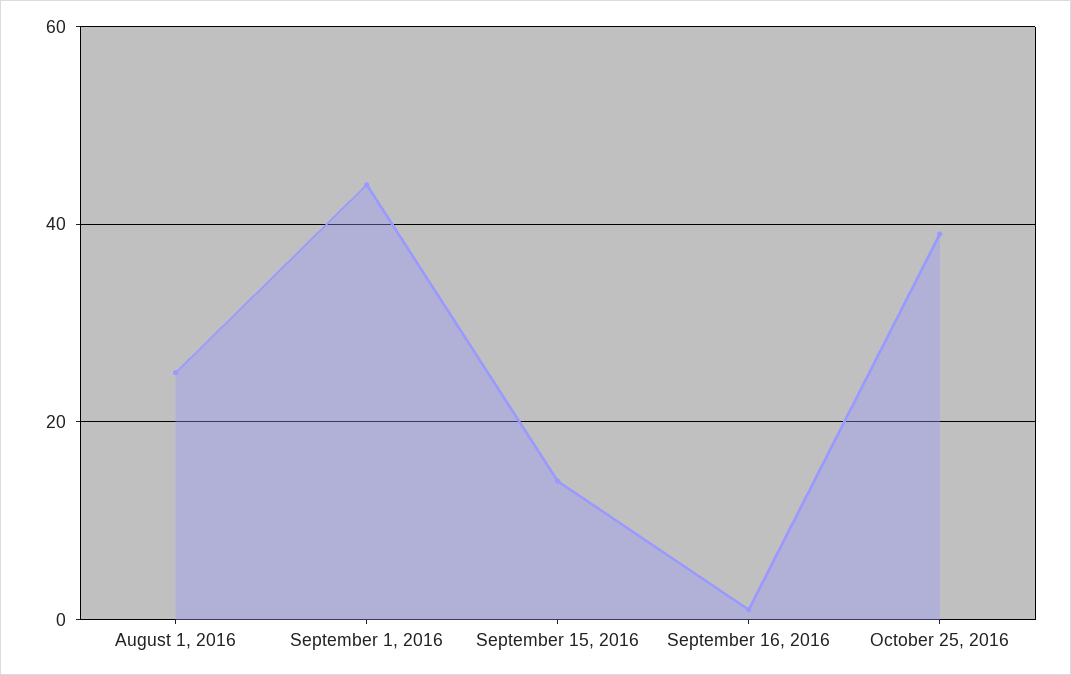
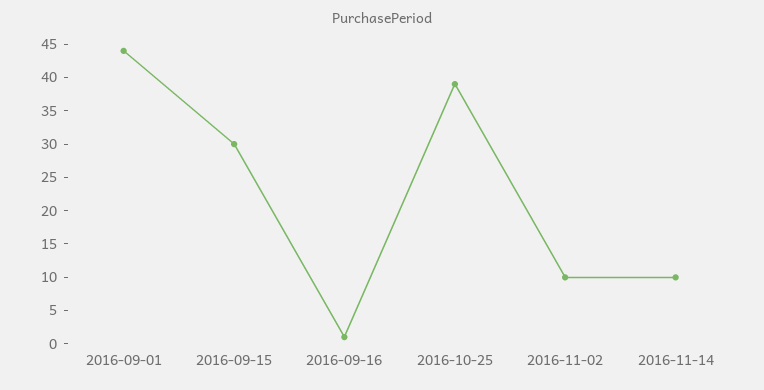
August 1, 2016: 25 -> none
September 15, 2016: 15 -> 30
2016-11-02: none -> 10
2016-11-14: none -> 10

